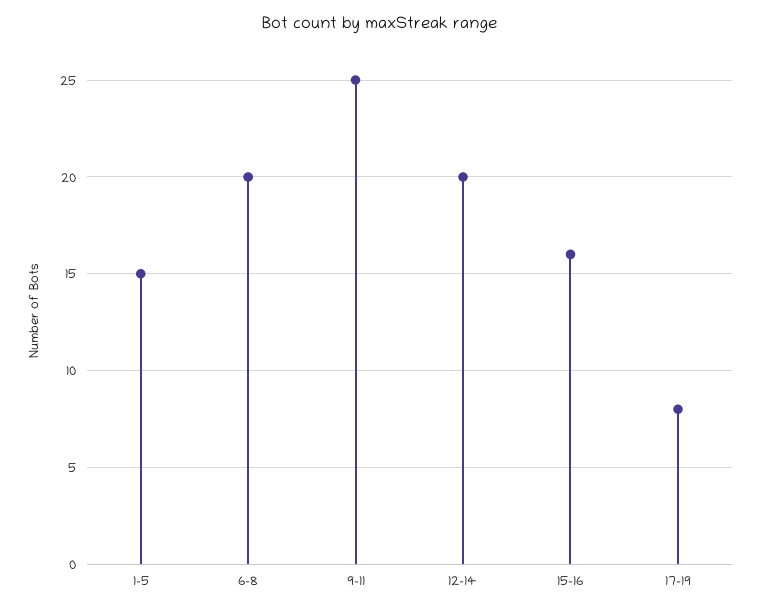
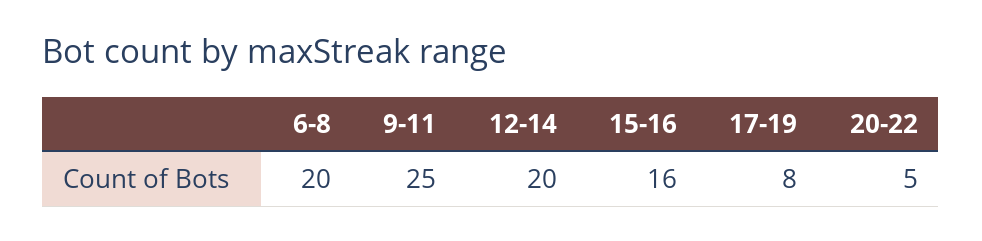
1-5: 15 -> none
20-22: none -> 5

